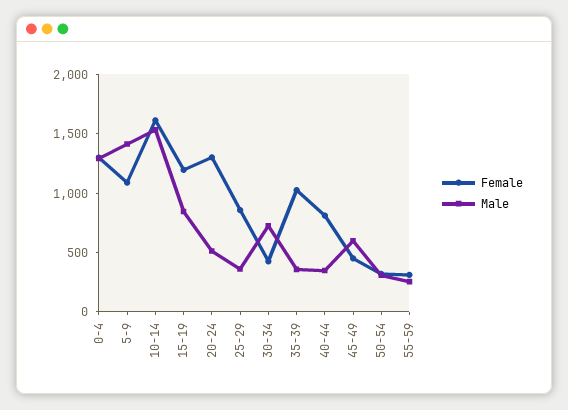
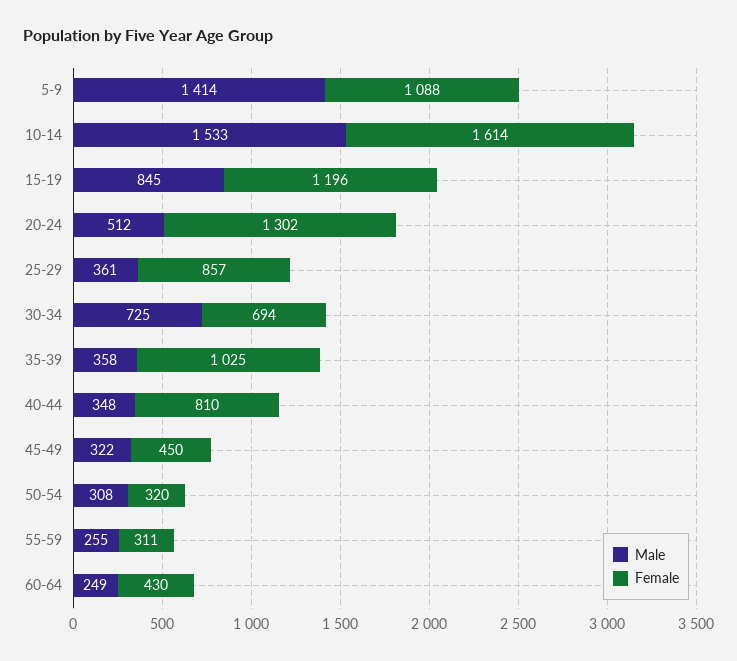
Female, 0-4: 1300 -> none
Male, 0-4: 1300 -> none
Female, 30-34: 400 -> 694
Male, 45-49: 600 -> 322
Male, 60-64: none -> 249
Female, 60-64: none -> 430

